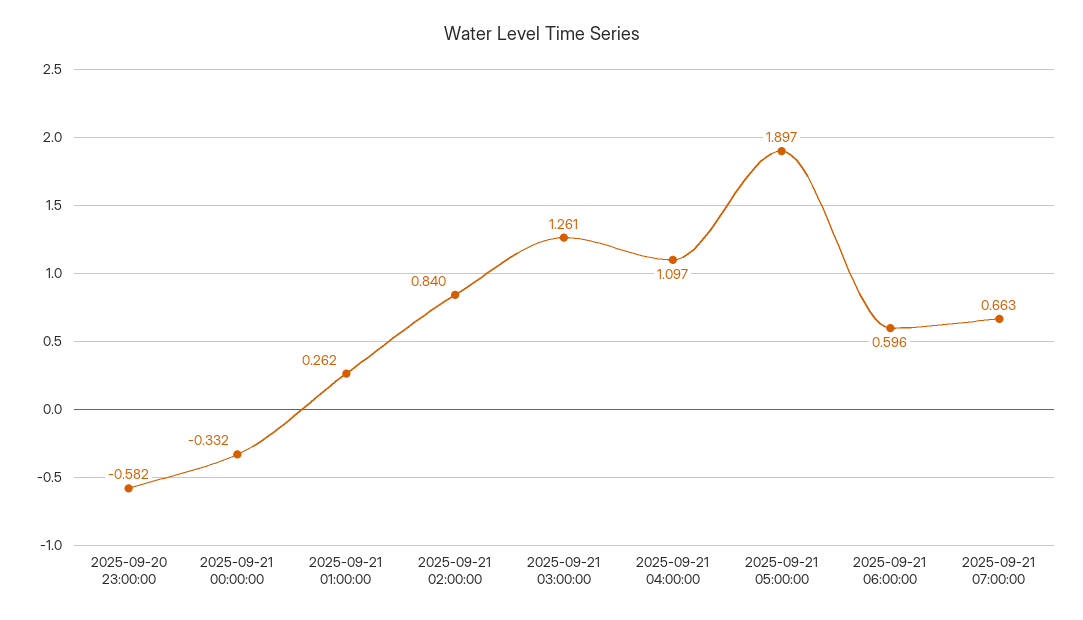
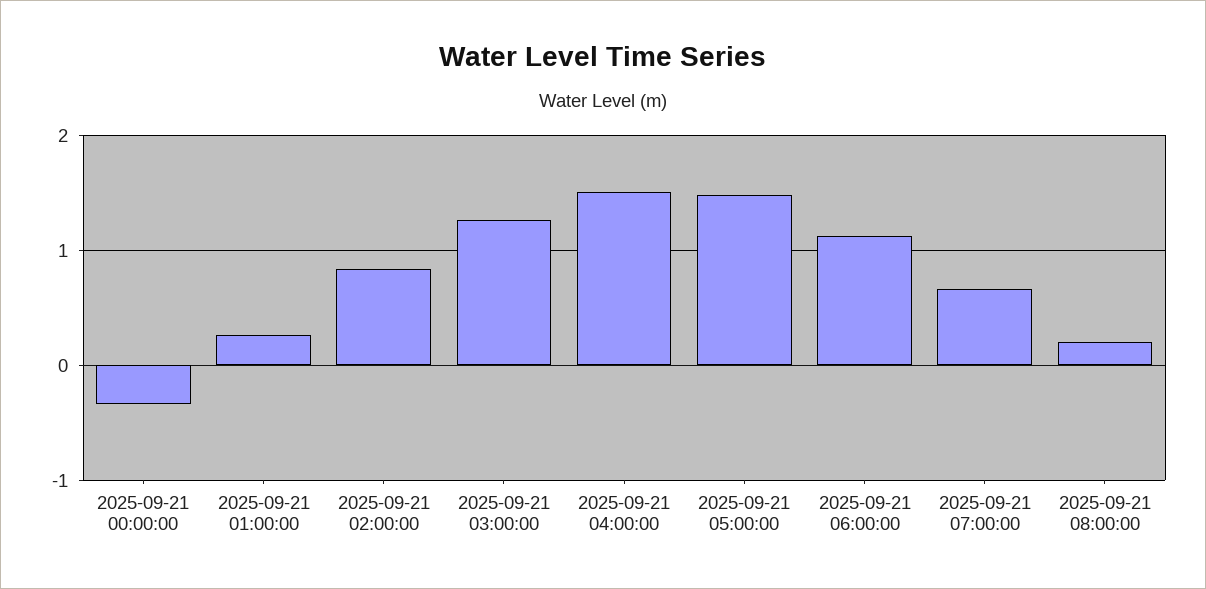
2025-09-20 23:00:00: -0.582 -> none
2025-09-21 04:00:00: 1.097 -> 1.5
2025-09-21 05:00:00: 1.897 -> 1.5
2025-09-21 06:00:00: 0.596 -> 1.1
2025-09-21 08:00:00: none -> 0.2

